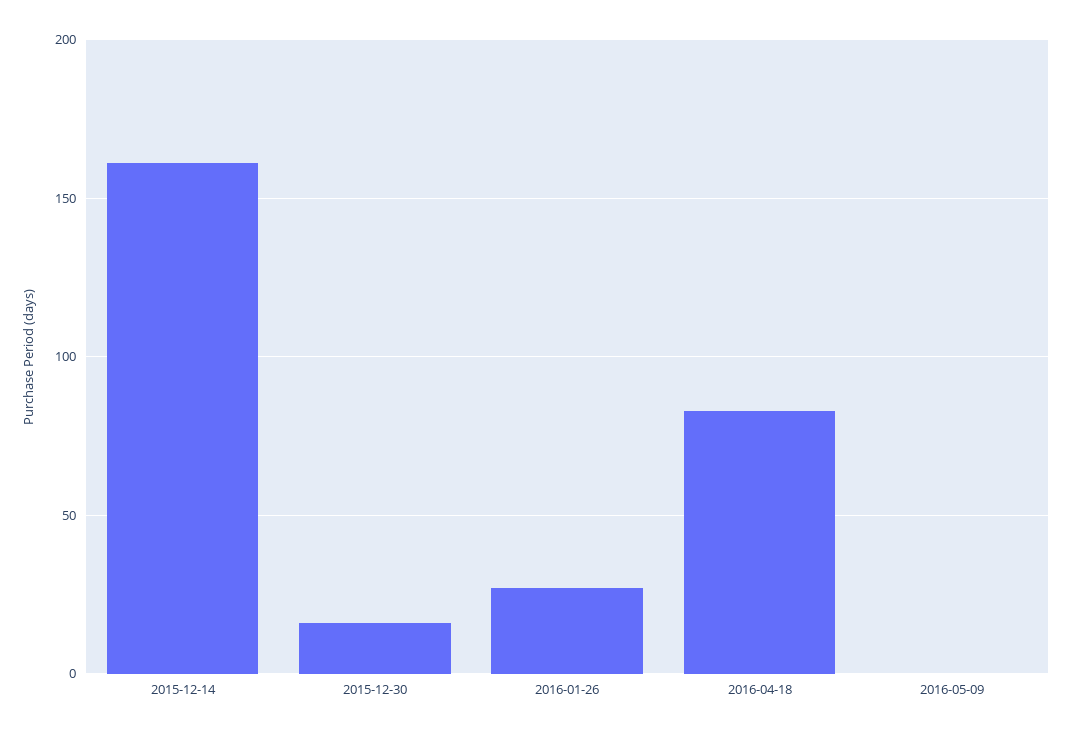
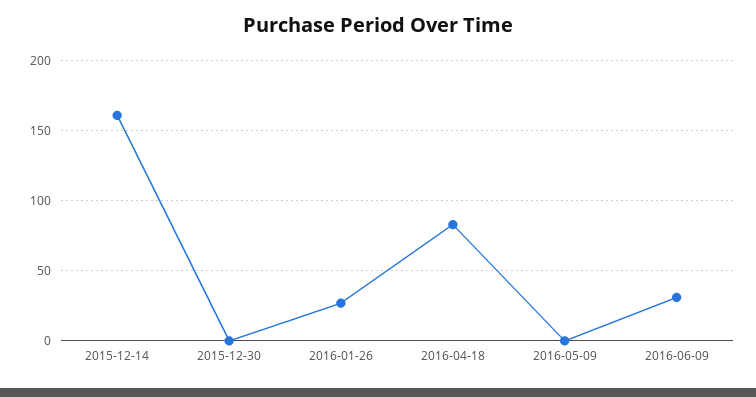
2015-12-30: 15 -> 0
2016-06-09: none -> 30

